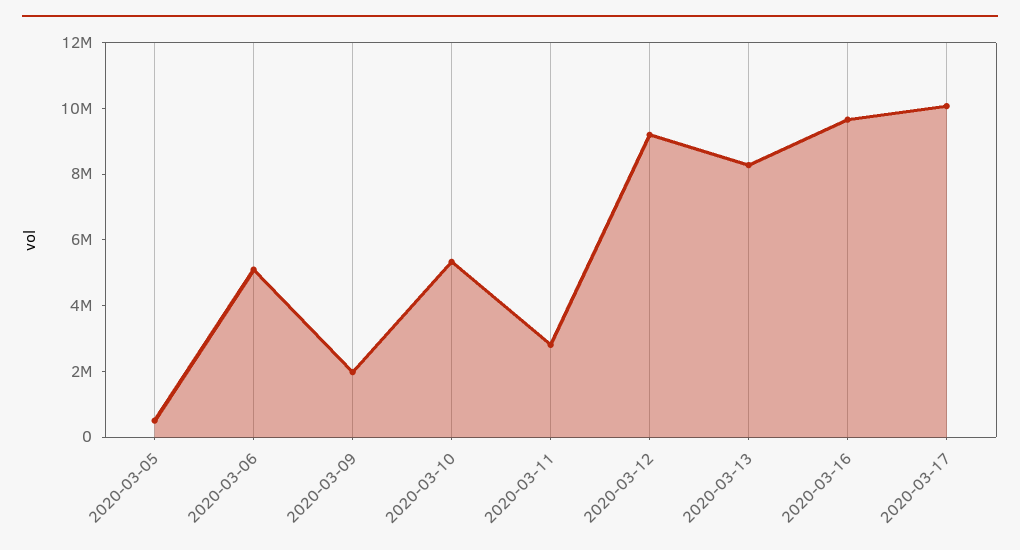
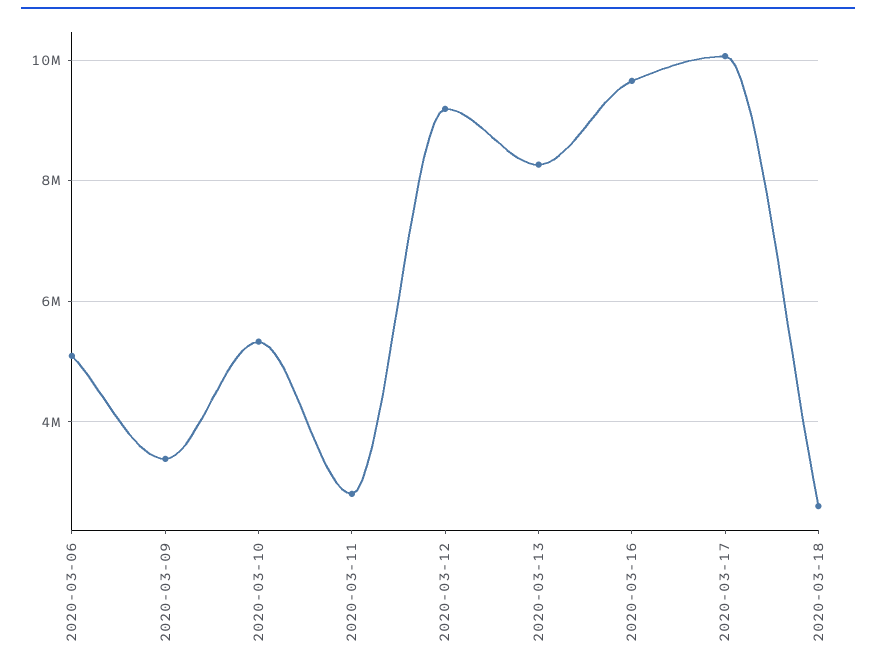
2020-03-05: 500000 -> none
2020-03-09: 2000000 -> 3400000
2020-03-18: none -> 2600000

